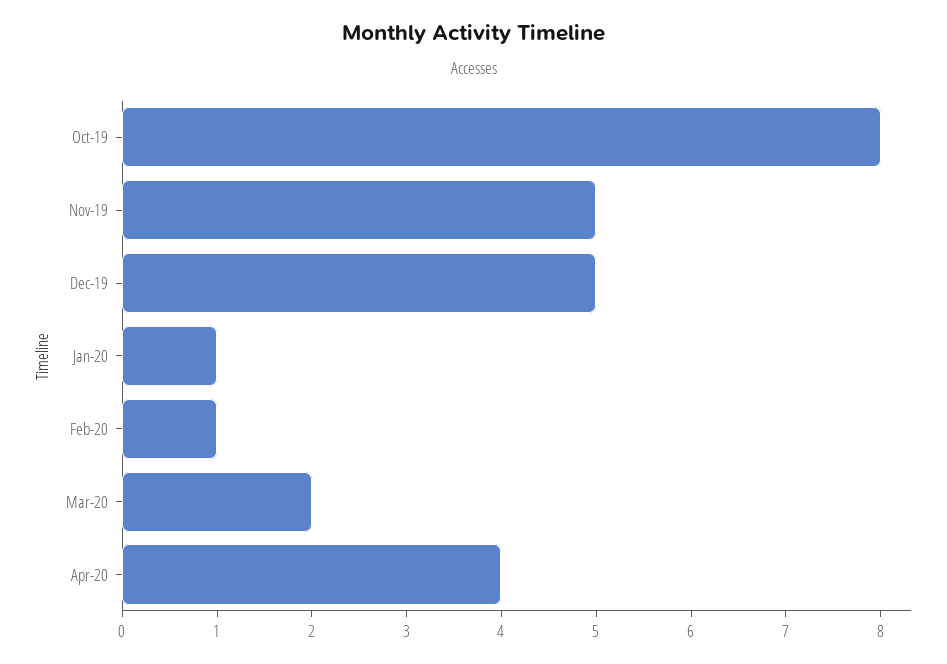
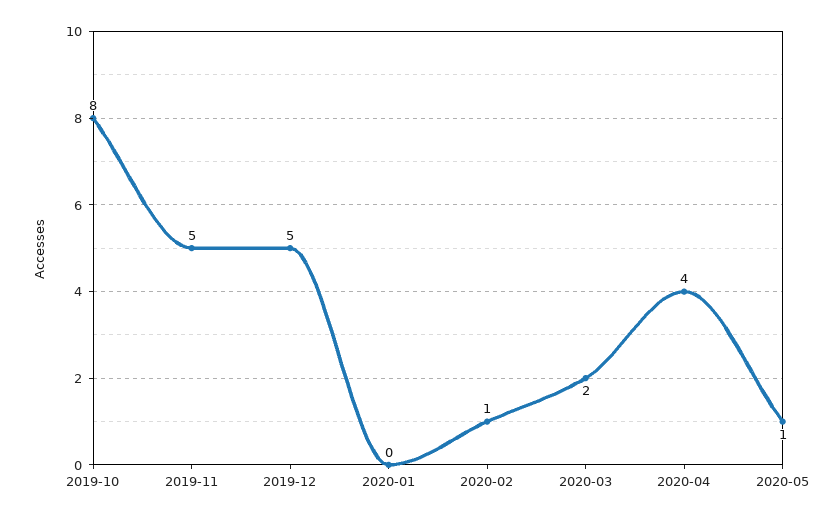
Jan-20: 1 -> 0
2020-05: none -> 1

